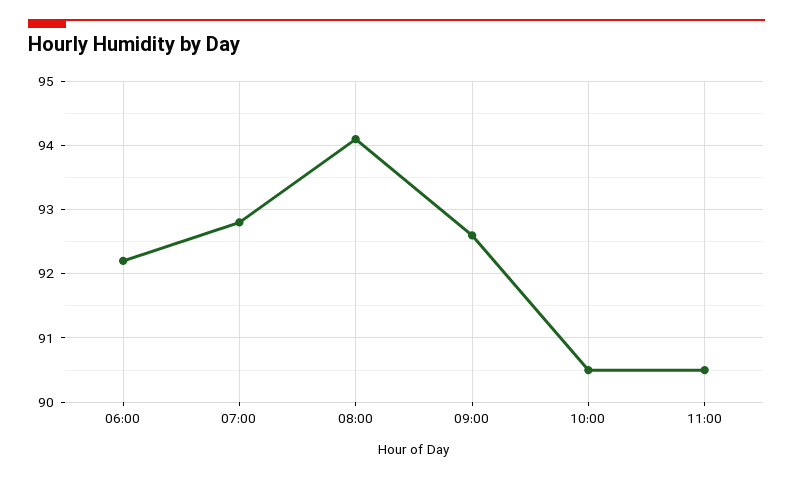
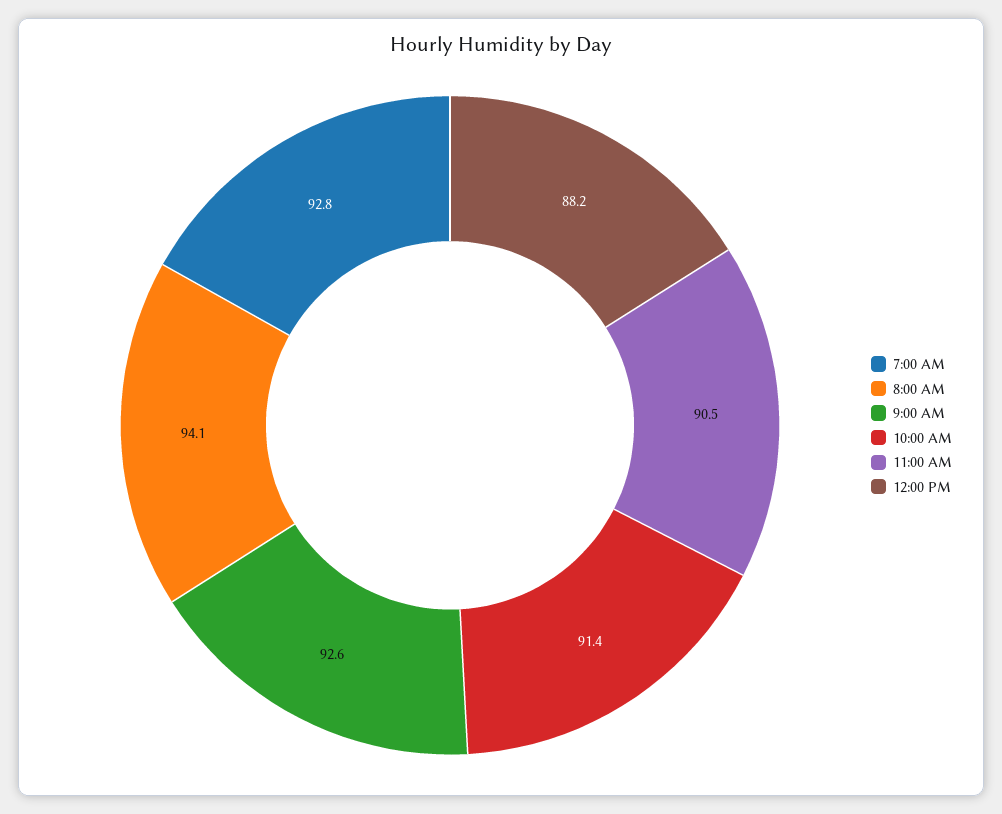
06:00: 92.2 -> none
10:00: 90.5 -> 91.4
12:00 PM: none -> 88.2

